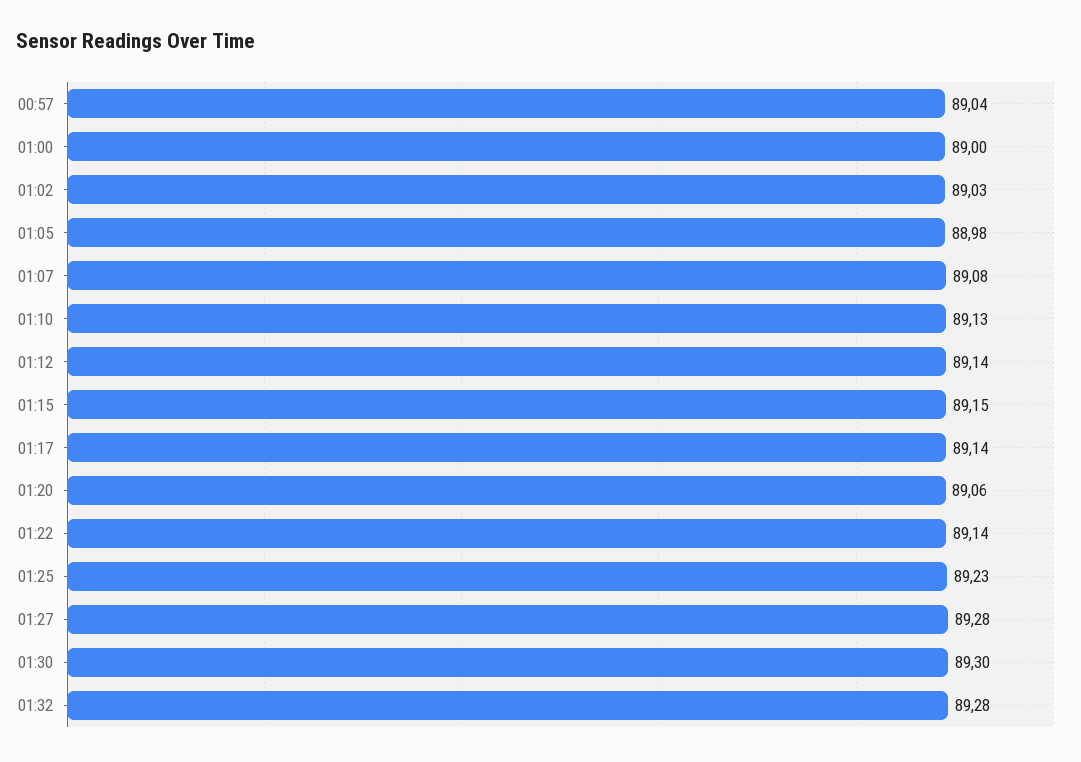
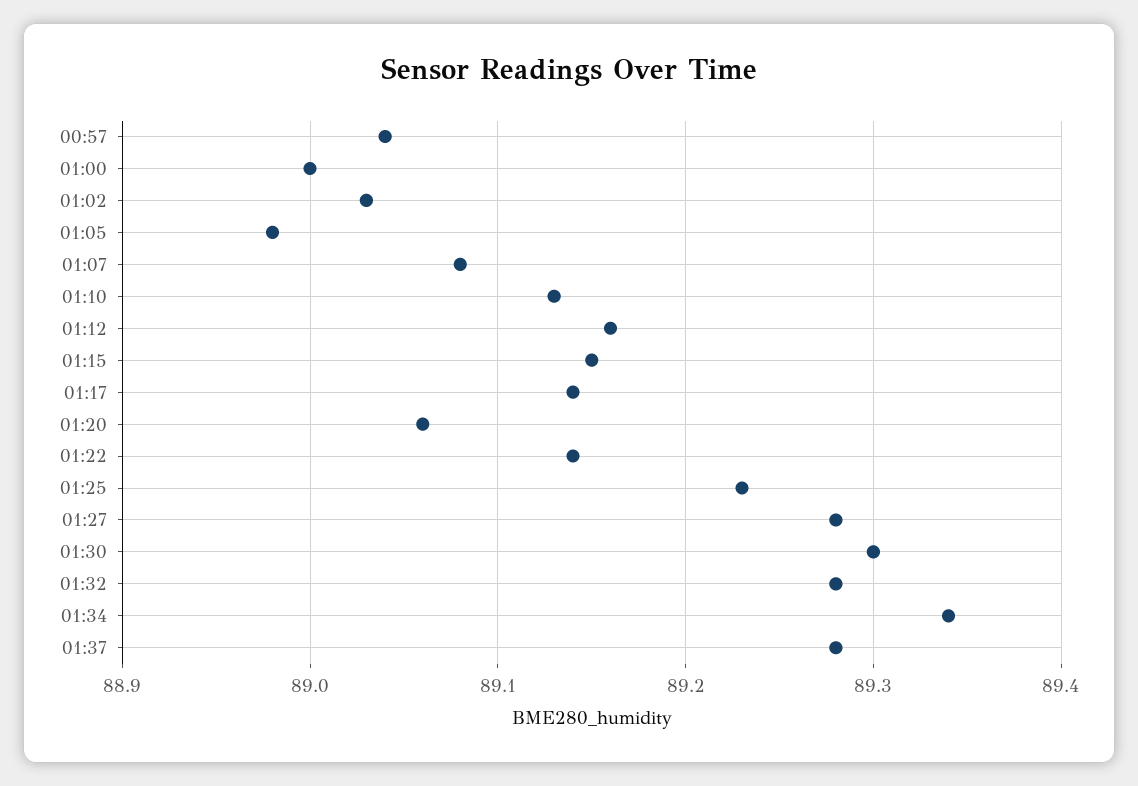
01:12: 89.14 -> 89.16
01:34: none -> 89.34
01:37: none -> 89.28

